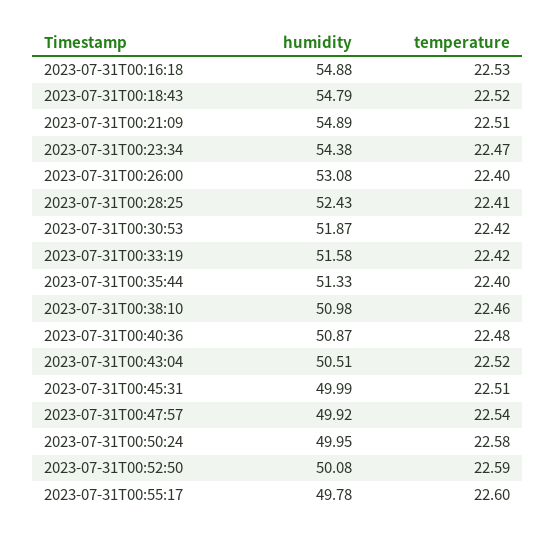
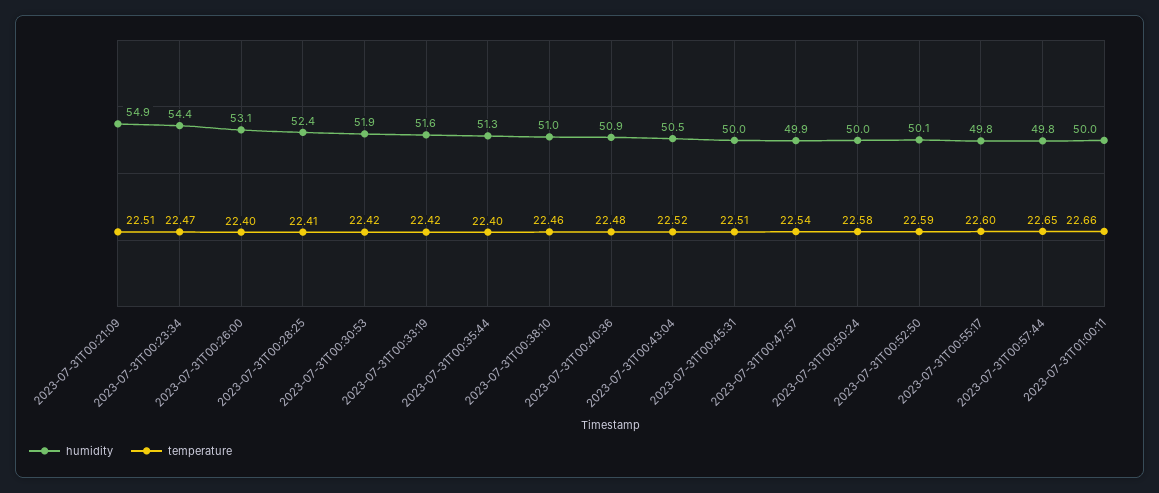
humidity, 2023-07-31T00:16:18: 54.88 -> none
temperature, 2023-07-31T00:16:18: 22.53 -> none
humidity, 2023-07-31T00:18:43: 54.79 -> none
temperature, 2023-07-31T00:18:43: 22.52 -> none
humidity, 2023-07-31T00:57:44: none -> 49.8
temperature, 2023-07-31T00:57:44: none -> 22.65
humidity, 2023-07-31T01:00:11: none -> 50
temperature, 2023-07-31T01:00:11: none -> 22.66

